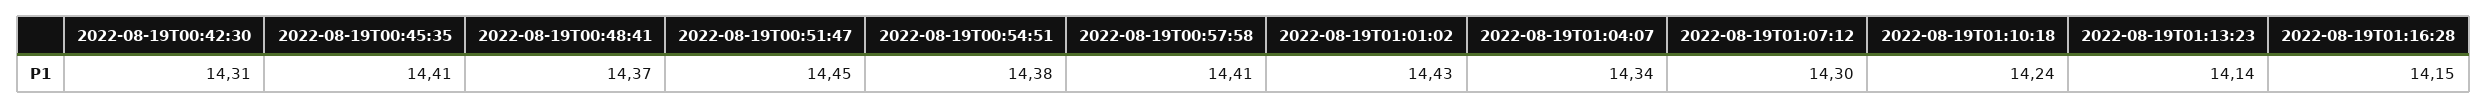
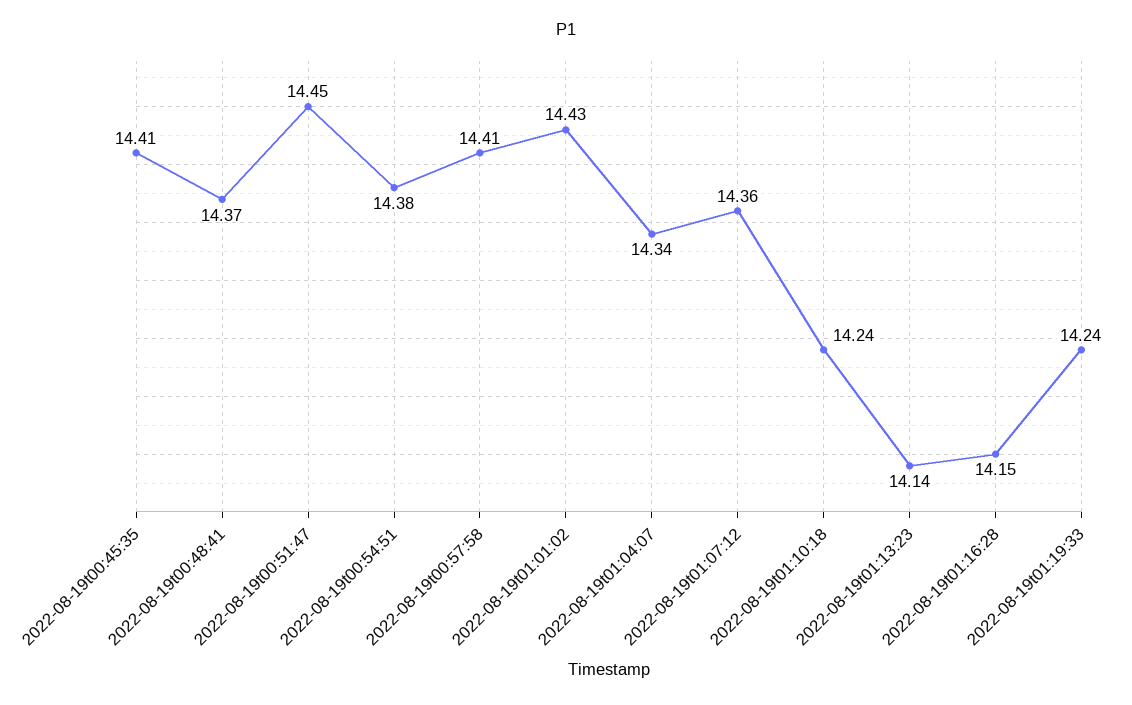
2022-08-19T00:42:30: 14.31 -> none
2022-08-19T01:07:12: 14.3 -> 14.36
2022-08-19t01:19:33: none -> 14.24

